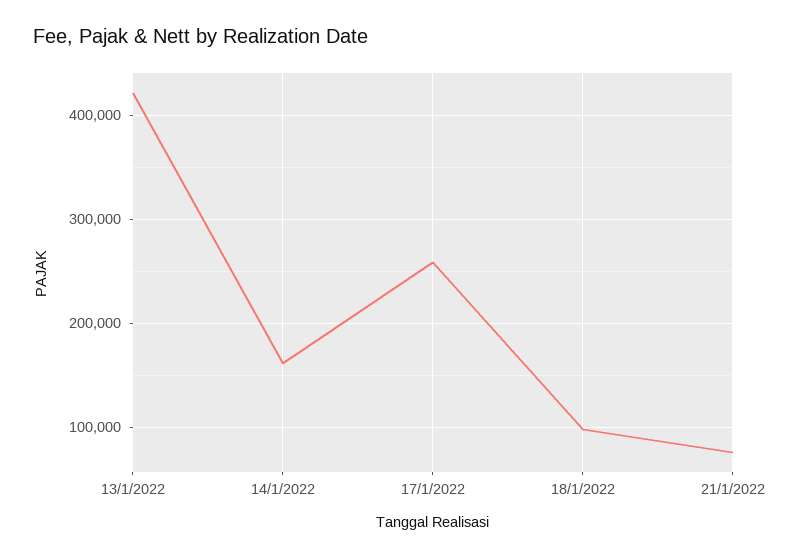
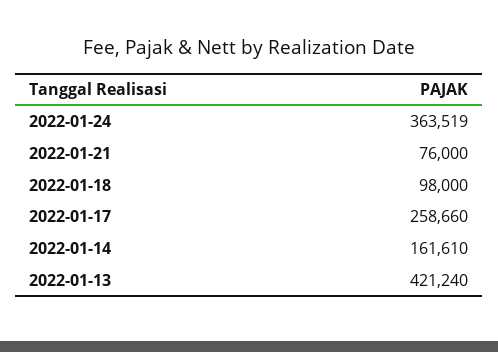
2022-01-24: none -> 363519

